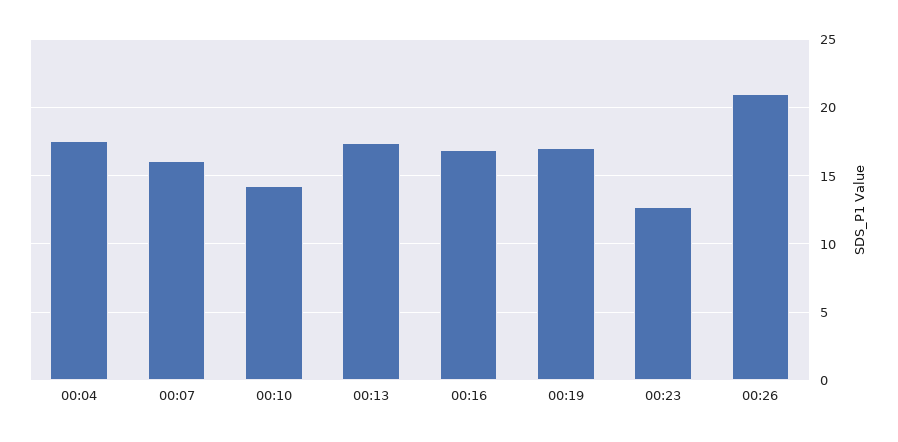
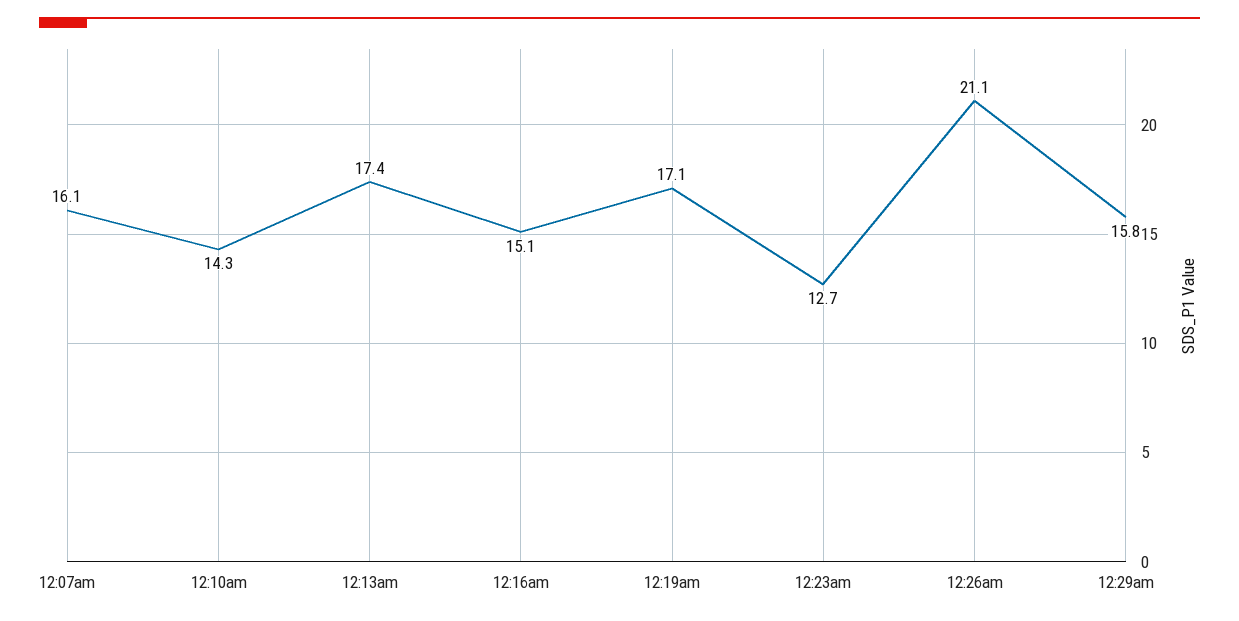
00:04: 17.5 -> none
00:16: 17 -> 15.1
12:29am: none -> 15.8

